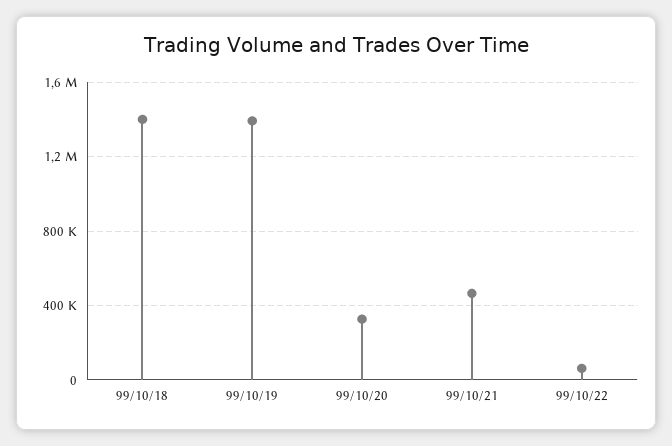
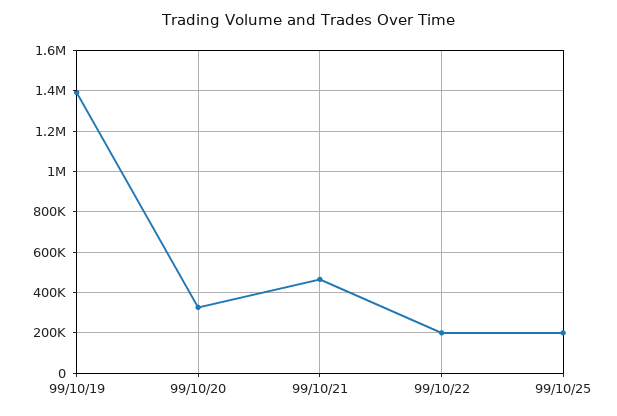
99/10/18: 1400000 -> none
99/10/22: 50000 -> 200000
99/10/25: none -> 200000

